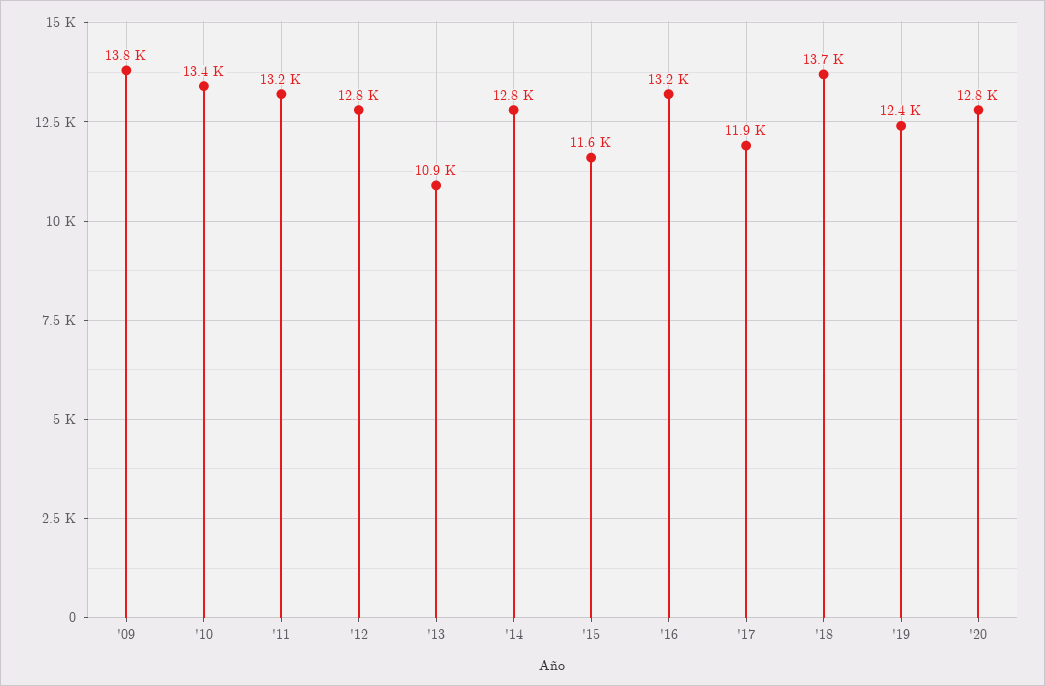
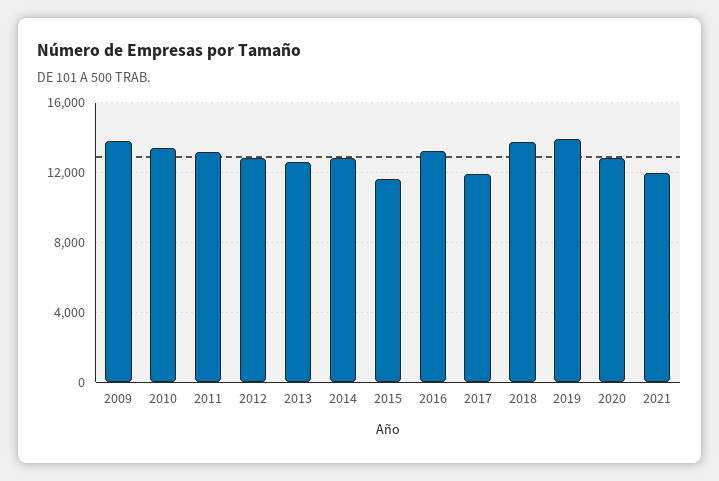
'13: 10900 -> 12500
'19: 12400 -> 14000
2021: none -> 12000

